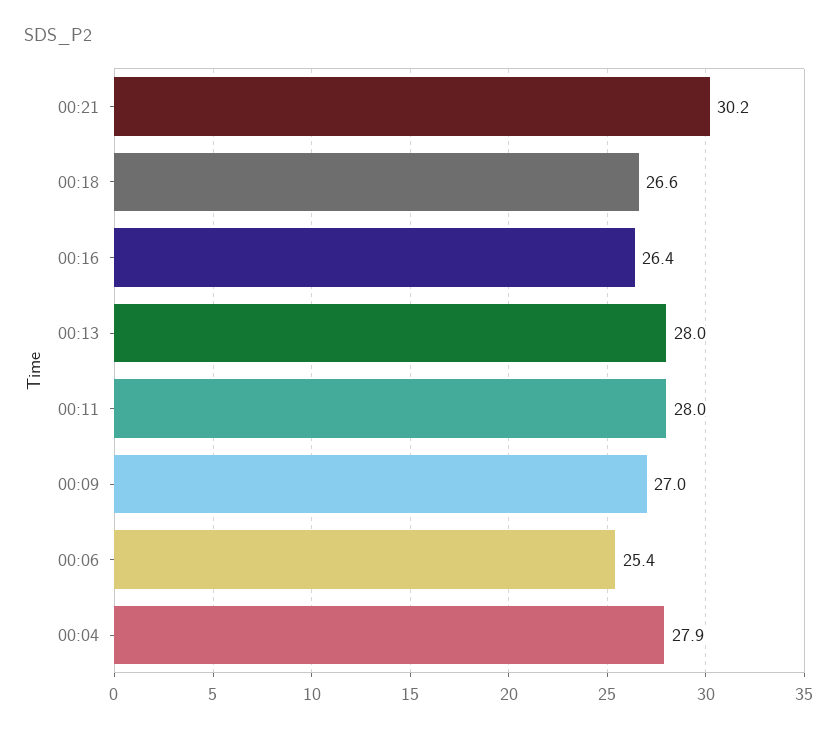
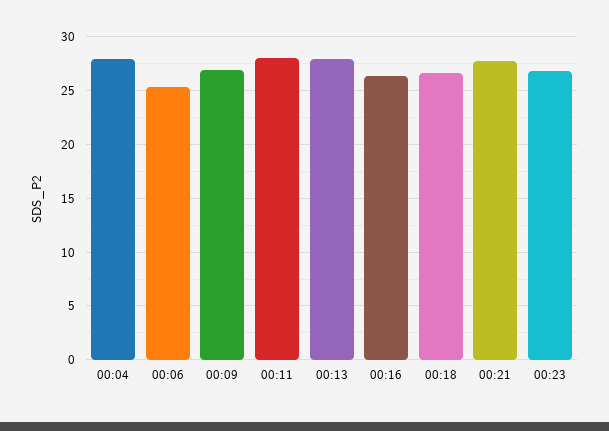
00:21: 30.2 -> 28
00:23: none -> 27

